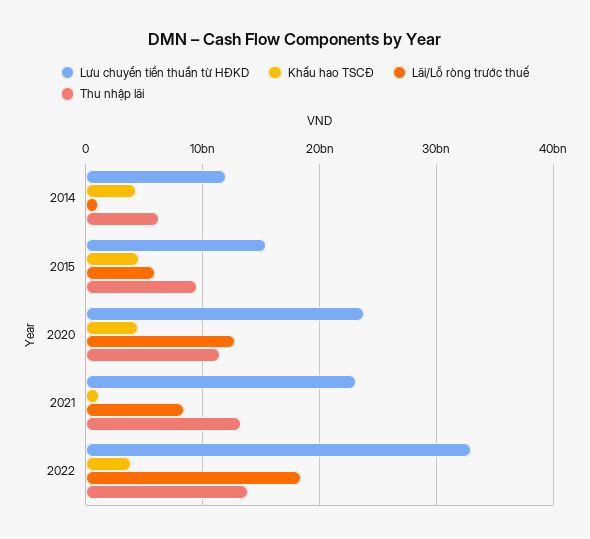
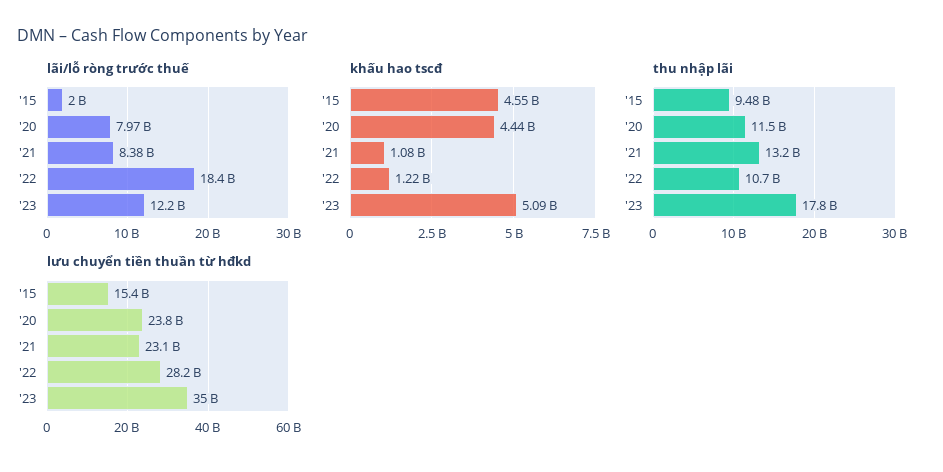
Lưu chuyển tiền thuần từ HĐKD, 2014: 12000000000 -> none
Khấu hao TSCĐ, 2014: 4000000000 -> none
Lãi/Lỗ ròng trước thuế, 2014: 1000000000 -> none
Thu nhập lãi, 2014: 6000000000 -> none
Lãi/Lỗ ròng trước thuế, 2015: 6000000000 -> 2000000000
Lãi/Lỗ ròng trước thuế, 2020: 13000000000 -> 7970000000
Lưu chuyển tiền thuần từ HĐKD, 2022: 33000000000 -> 28200000000
Khấu hao TSCĐ, 2022: 4000000000 -> 1220000000
Thu nhập lãi, 2022: 14000000000 -> 10700000000
Lãi/Lỗ ròng trước thuế, '23: none -> 12200000000
Khấu hao TSCĐ, '23: none -> 5090000000
Thu nhập lãi, '23: none -> 17800000000
Lưu chuyển tiền thuần từ HĐKD, '23: none -> 35000000000

